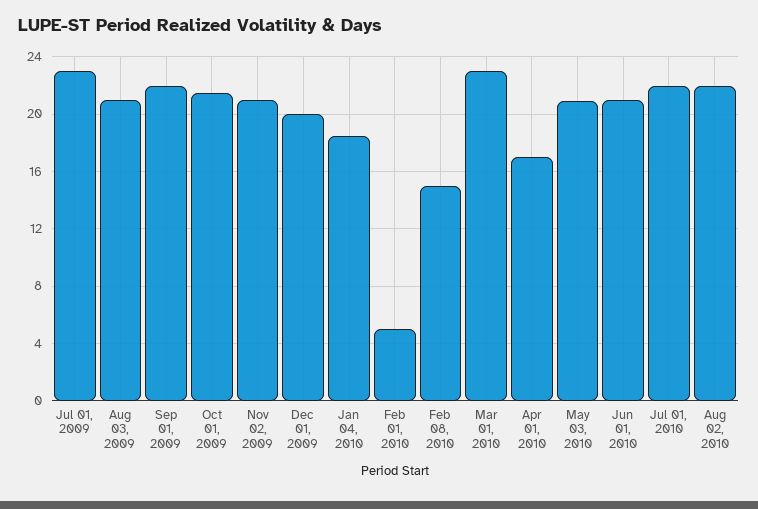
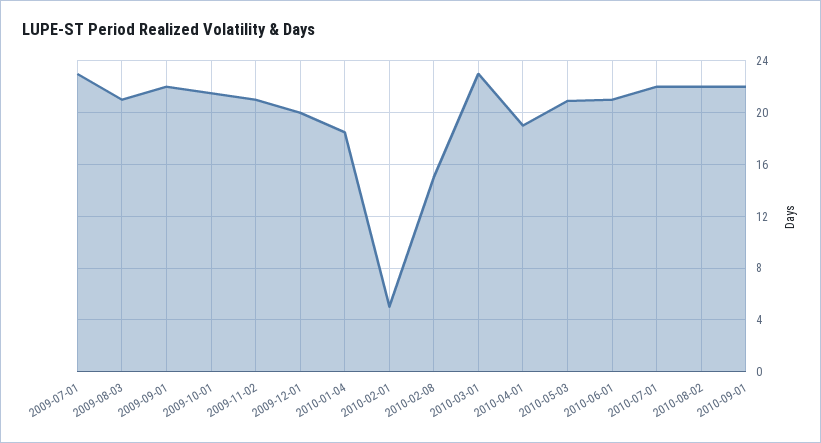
Apr 01, 2010: 17 -> 19
2010-09-01: none -> 22

